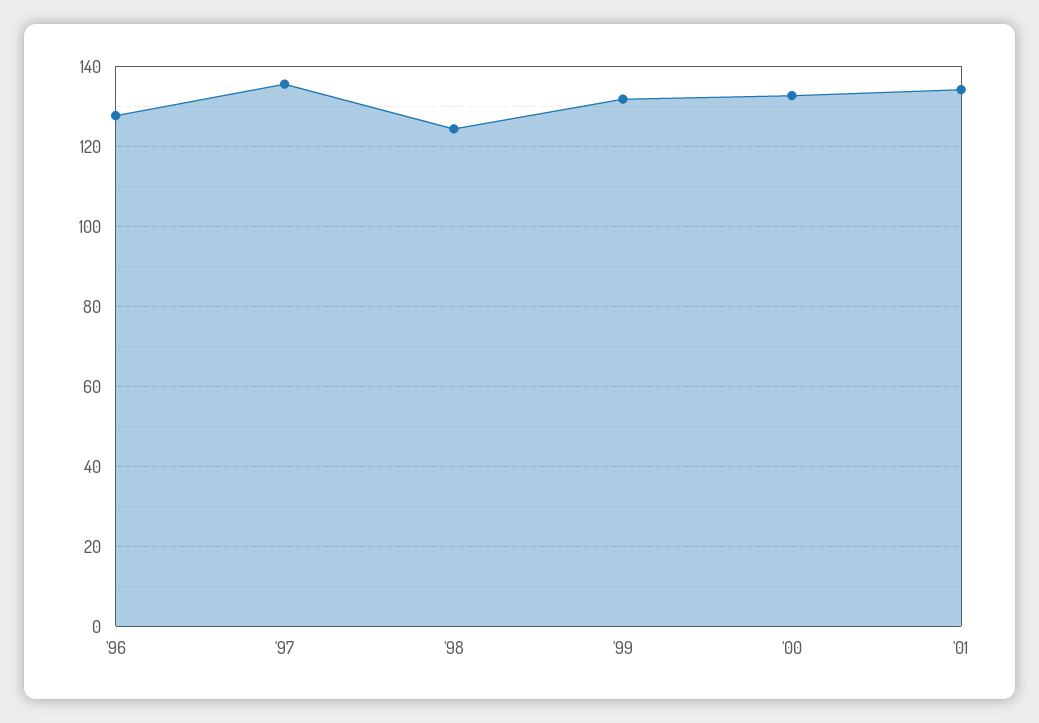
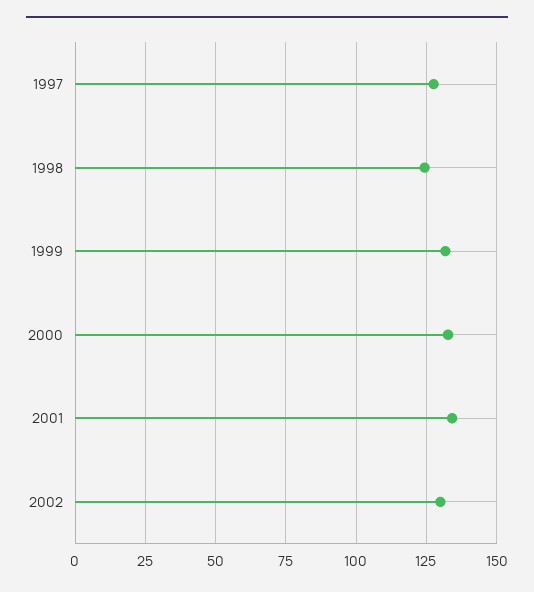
'96: 128 -> none
'97: 136 -> 127.5
2002: none -> 130

